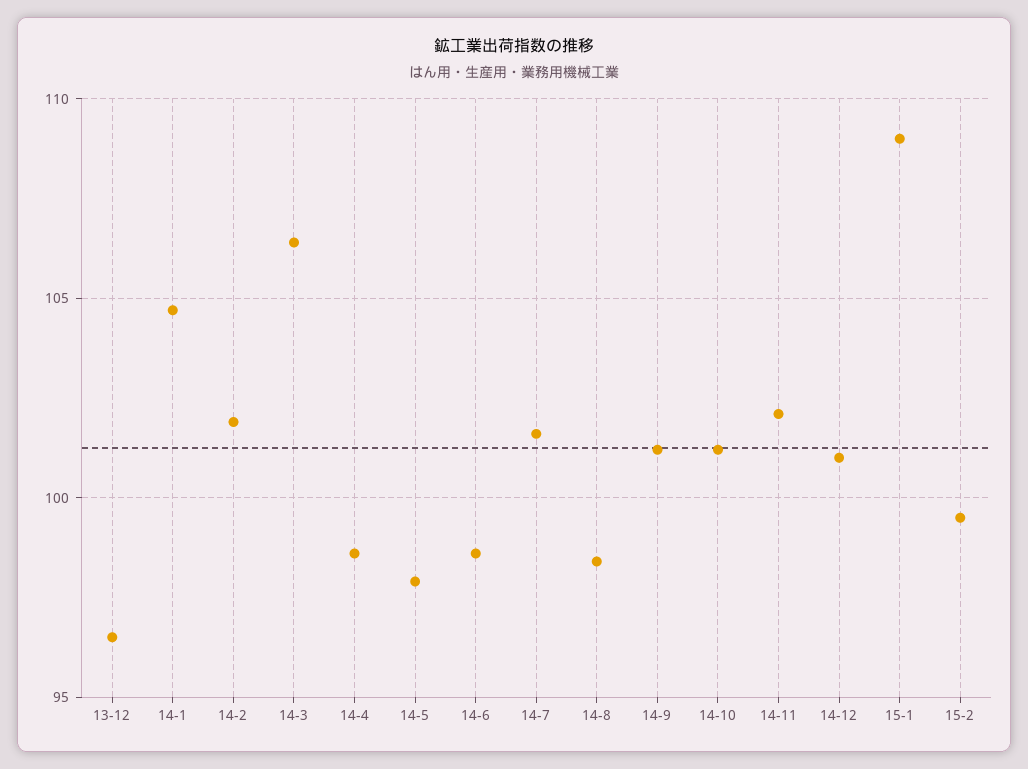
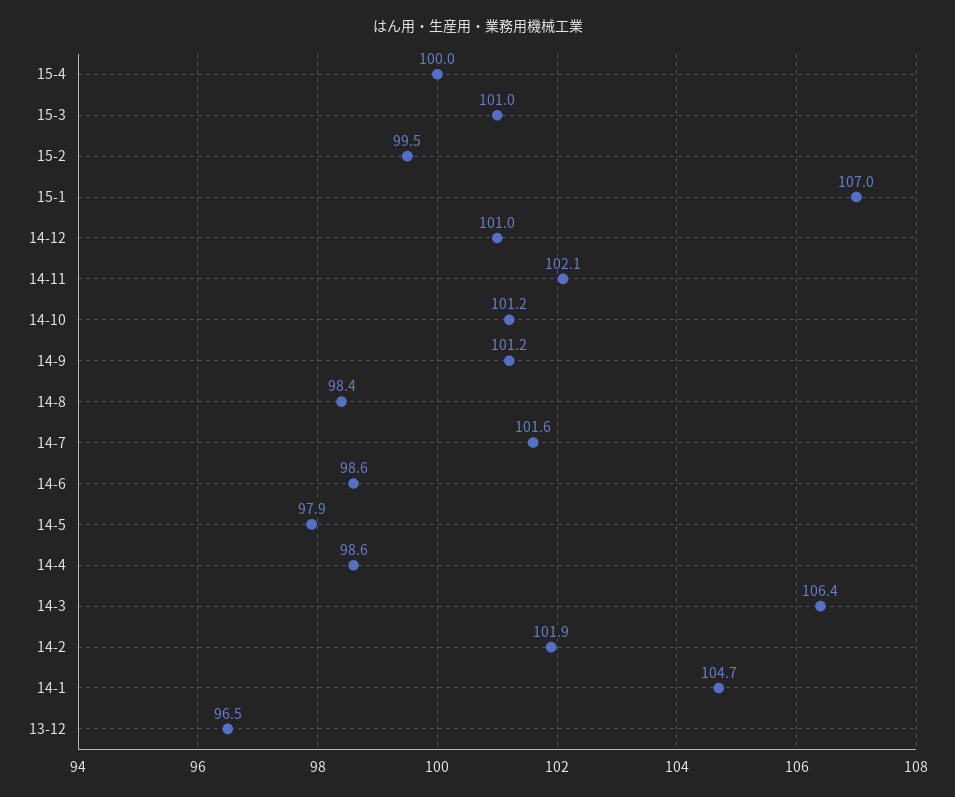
15-1: 109 -> 107
15-4: none -> 100
15-3: none -> 101

